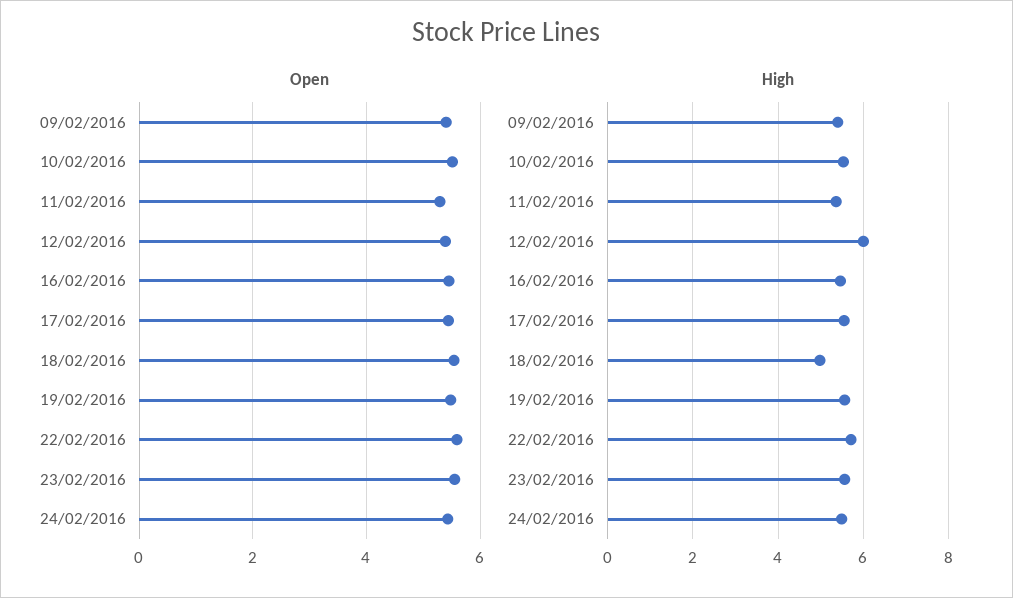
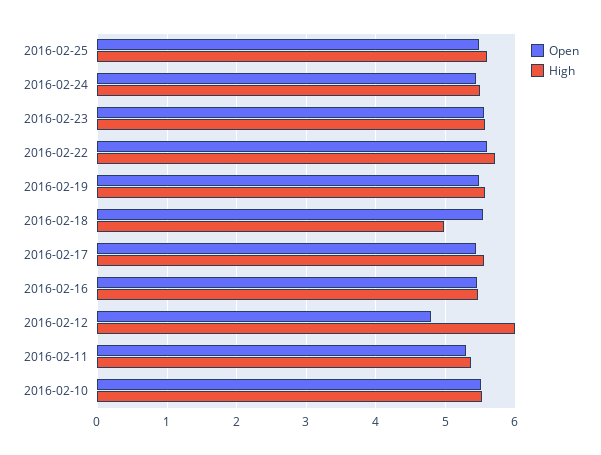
Open, 09/02/2016: 5.4 -> none
Open, 12/02/2016: 5.4 -> 4.8
High, 09/02/2016: 5.4 -> none
Open, 2016-02-25: none -> 5.5
High, 2016-02-25: none -> 5.6

